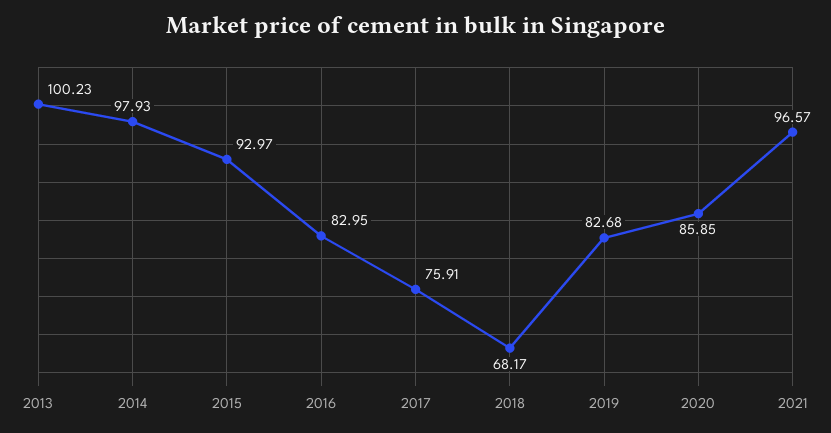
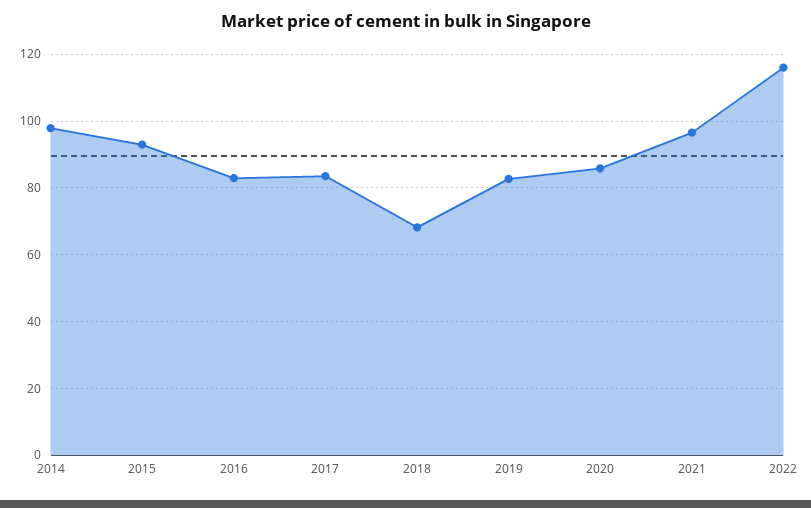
2013: 100.23 -> none
2017: 75.91 -> 84
2022: none -> 116

